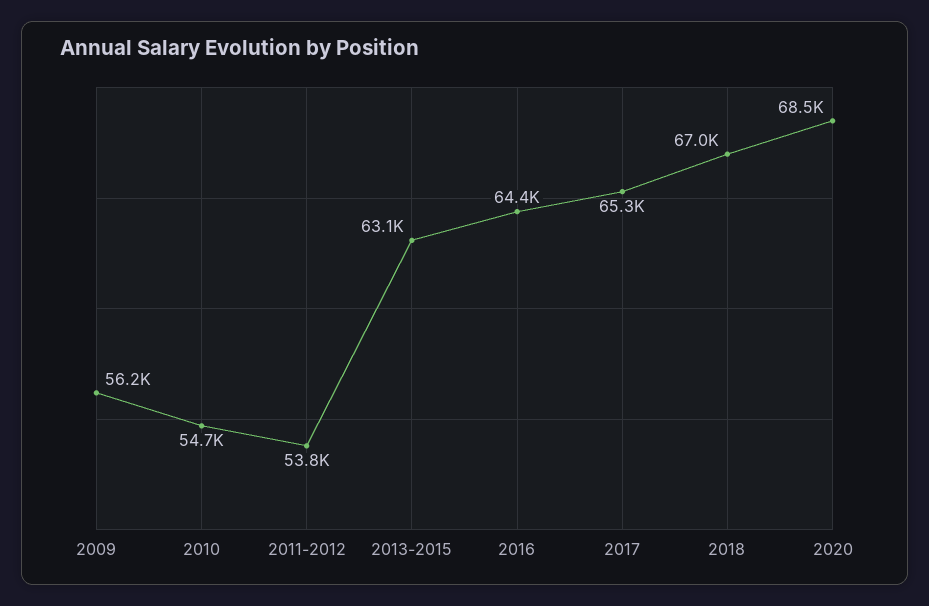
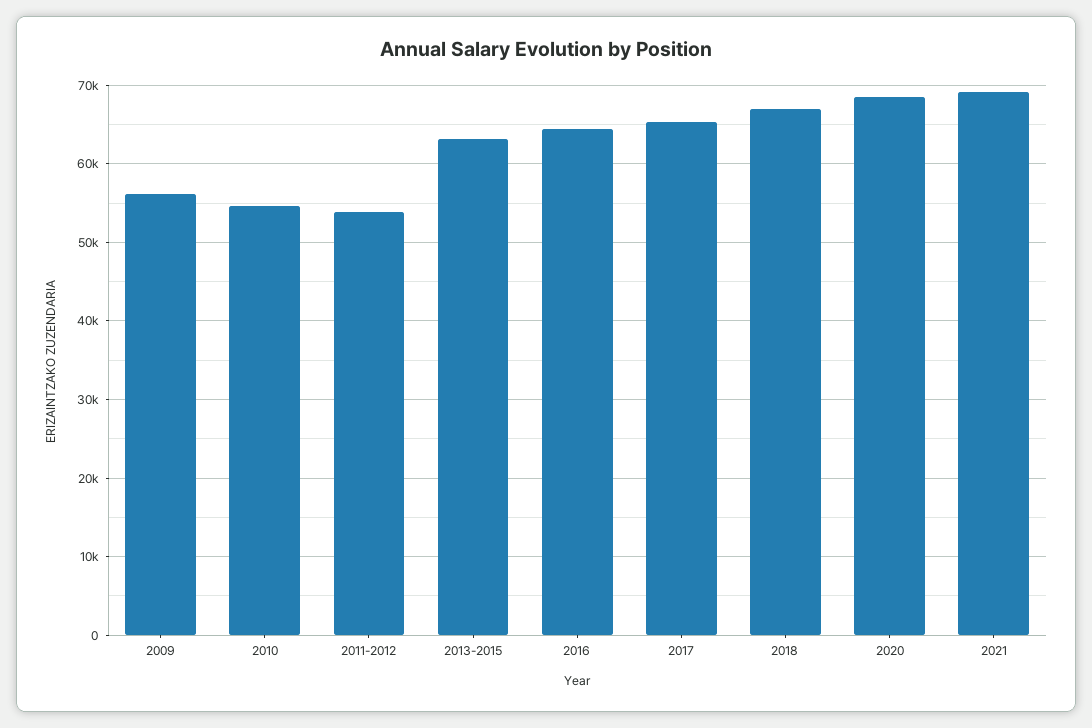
2021: none -> 69000

